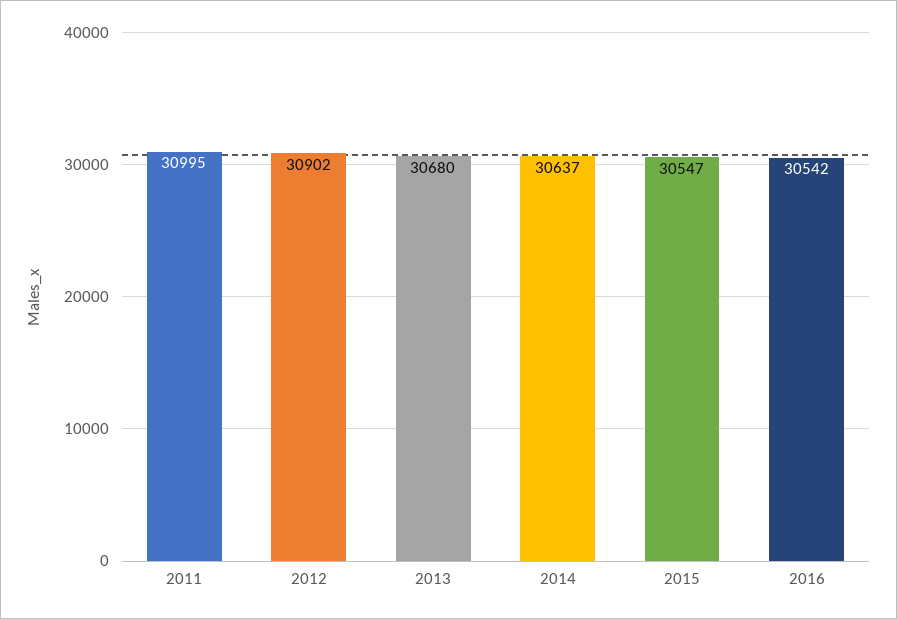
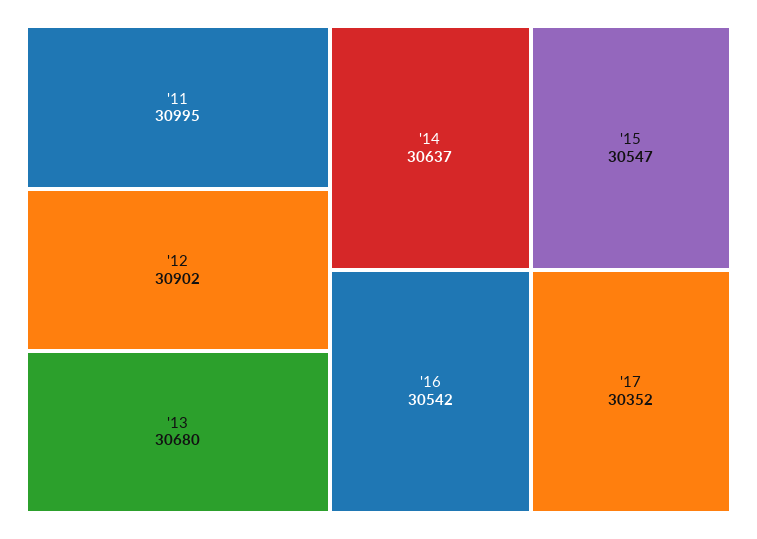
'17: none -> 30352

